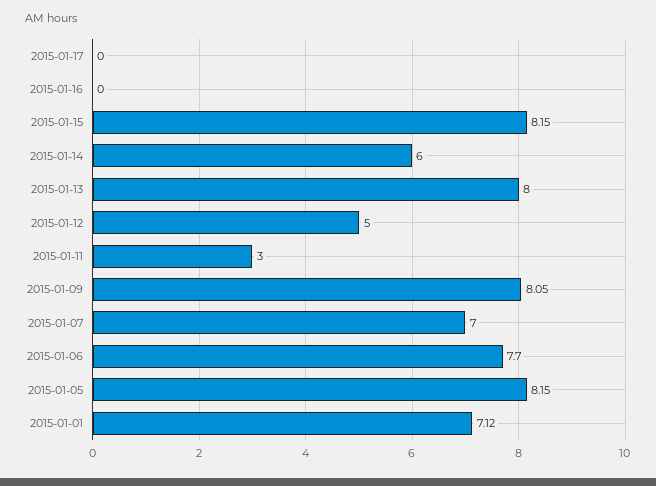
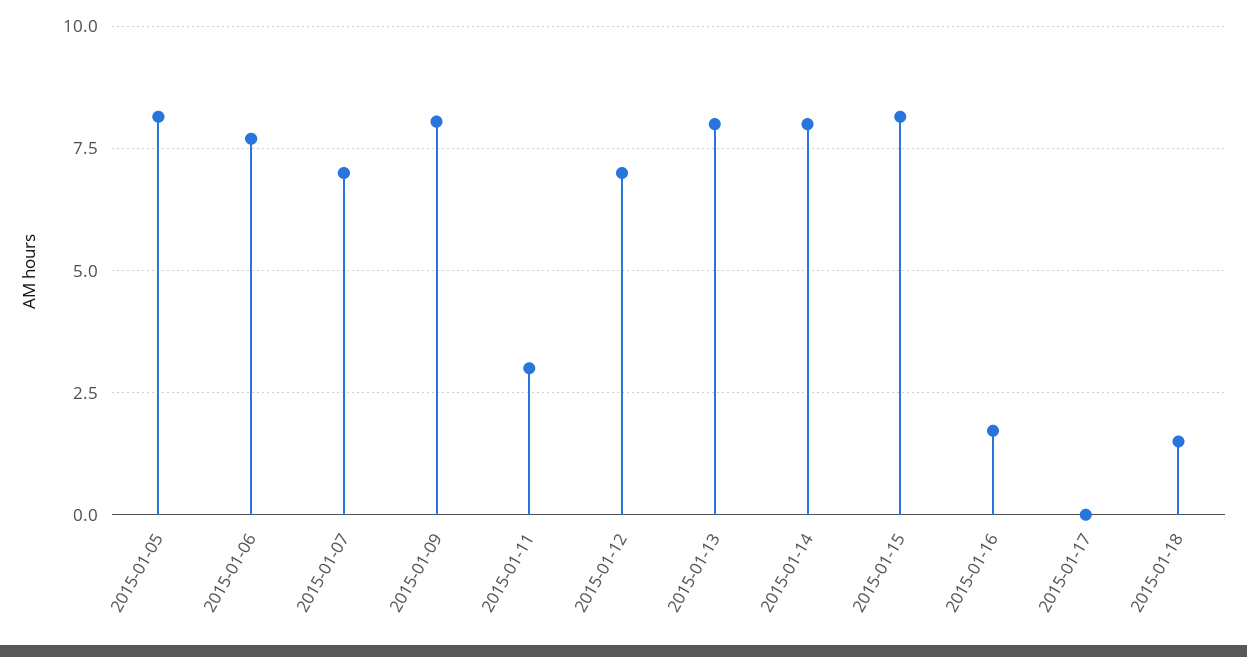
2015-01-16: 0 -> 1.75
2015-01-14: 6 -> 8
2015-01-12: 5 -> 7
2015-01-01: 7.12 -> none
2015-01-18: none -> 1.5

